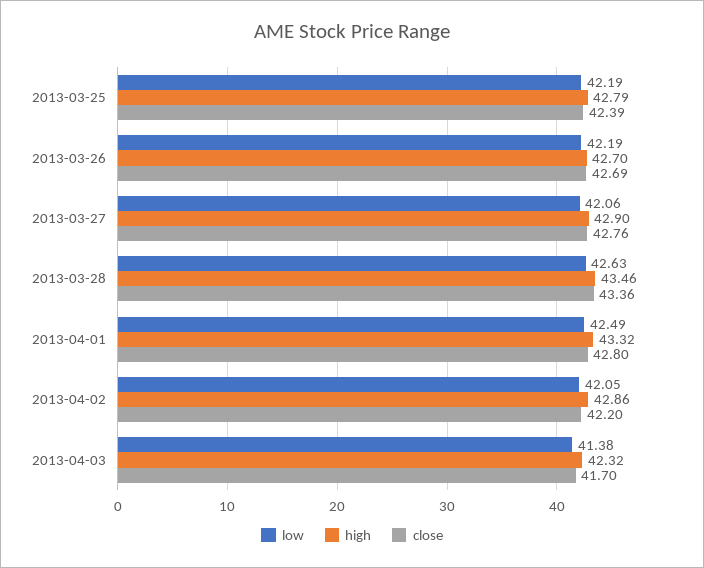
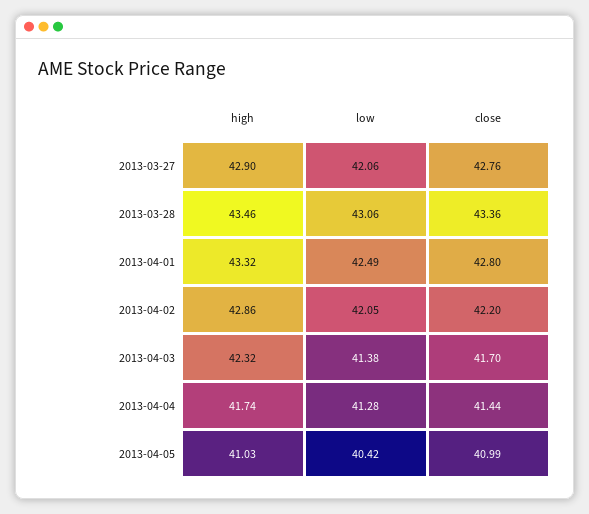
low, 2013-03-25: 42.19 -> none
high, 2013-03-25: 42.79 -> none
close, 2013-03-25: 42.39 -> none
low, 2013-03-26: 42.19 -> none
high, 2013-03-26: 42.7 -> none
close, 2013-03-26: 42.69 -> none
low, 2013-03-28: 42.63 -> 43.06
high, 2013-04-04: none -> 41.74
low, 2013-04-04: none -> 41.28
close, 2013-04-04: none -> 41.44
high, 2013-04-05: none -> 41.03
low, 2013-04-05: none -> 40.42
close, 2013-04-05: none -> 40.99

